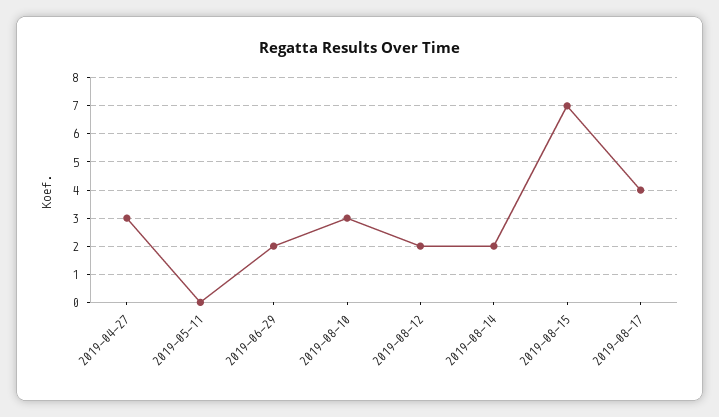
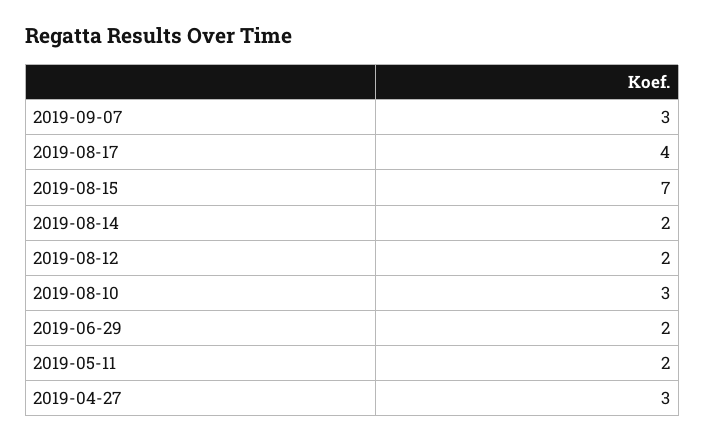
2019-05-11: 0 -> 2
2019-09-07: none -> 3

